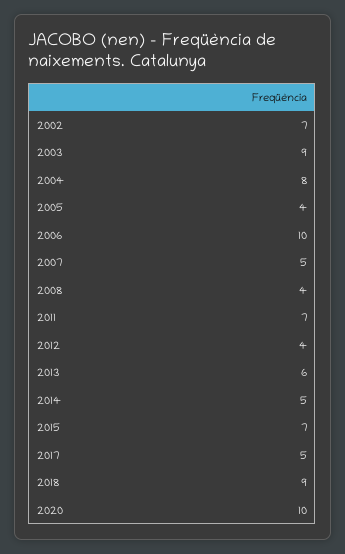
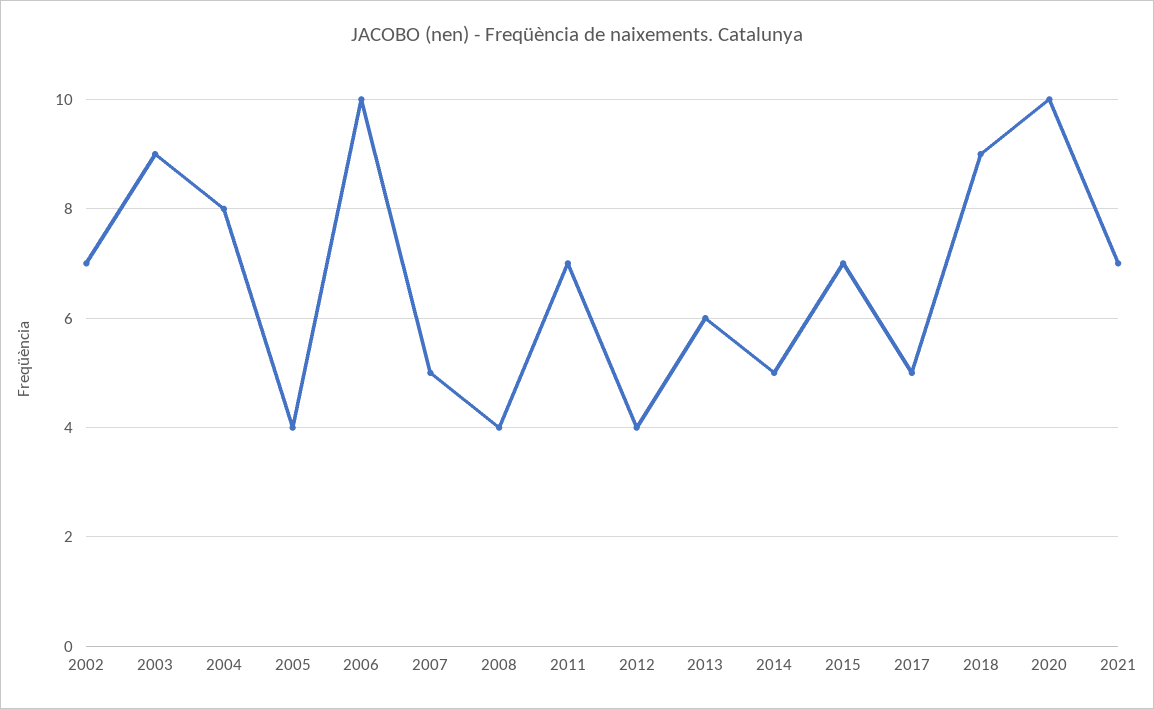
2021: none -> 7

